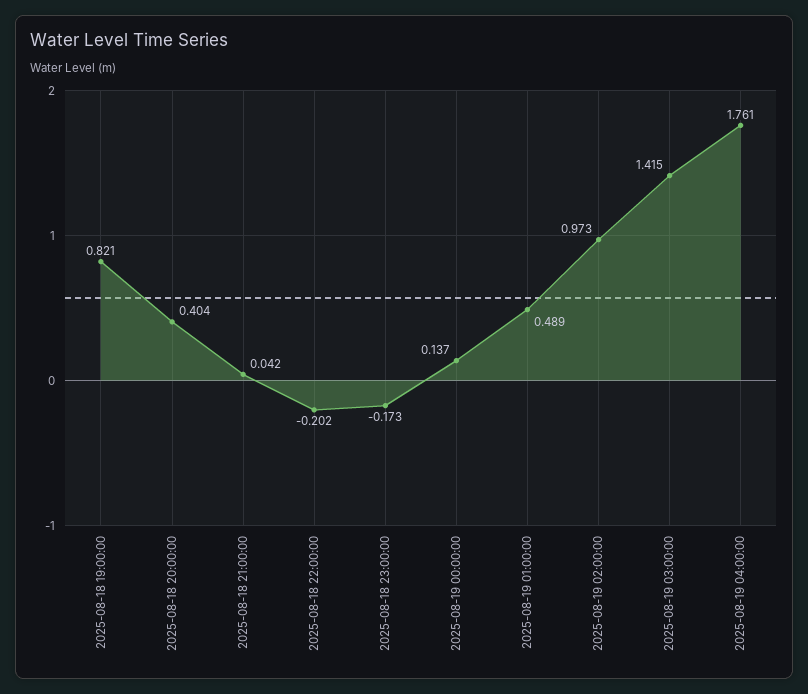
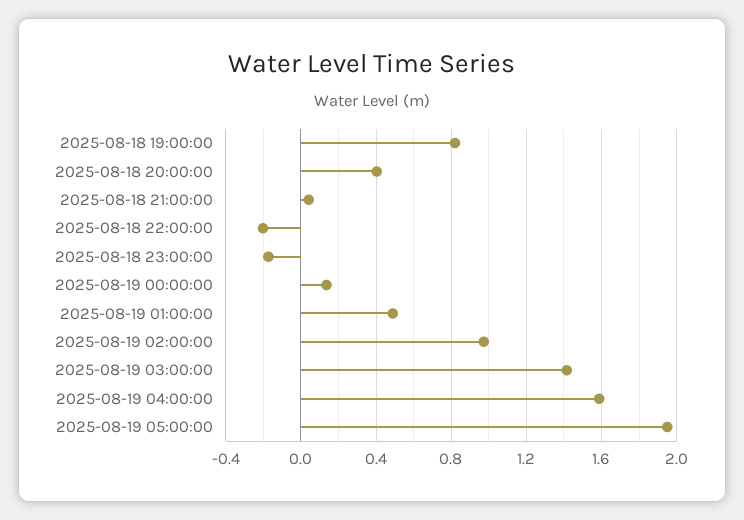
2025-08-19 04:00:00: 1.761 -> 1.6
2025-08-19 05:00:00: none -> 1.95

